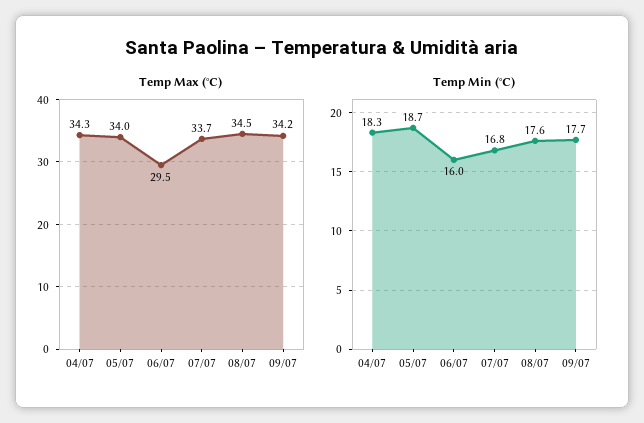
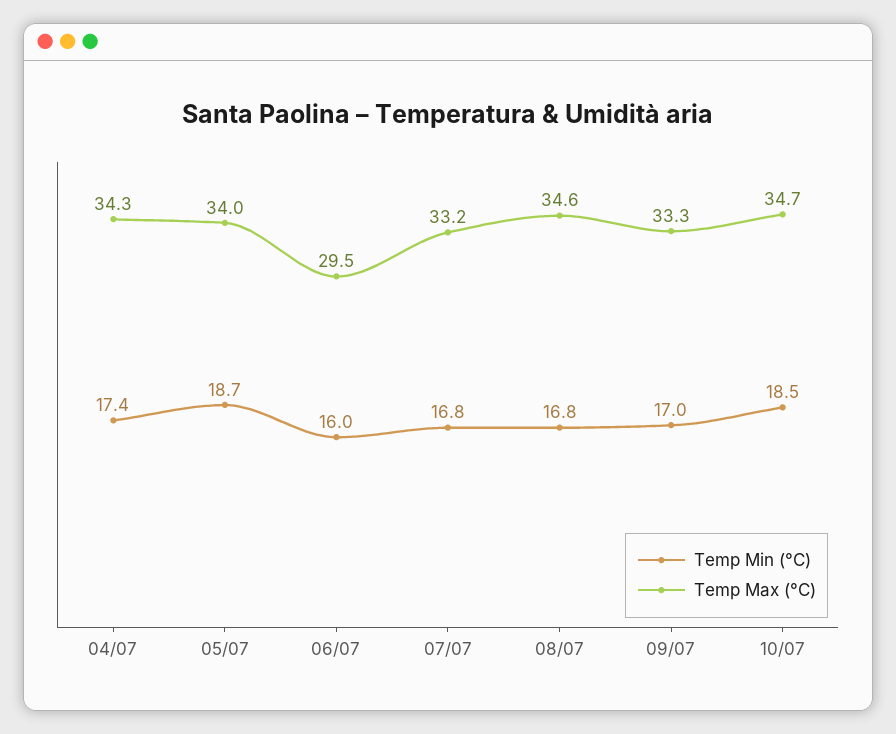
Temp Max (°C), 07/07: 33.7 -> 33.2
Temp Max (°C), 08/07: 34.5 -> 34.6
Temp Max (°C), 09/07: 34.2 -> 33.3
Temp Min (°C), 04/07: 18.3 -> 17.4
Temp Min (°C), 08/07: 17.6 -> 16.8
Temp Min (°C), 09/07: 17.7 -> 17
Temp Min (°C), 10/07: none -> 18.5
Temp Max (°C), 10/07: none -> 34.7

